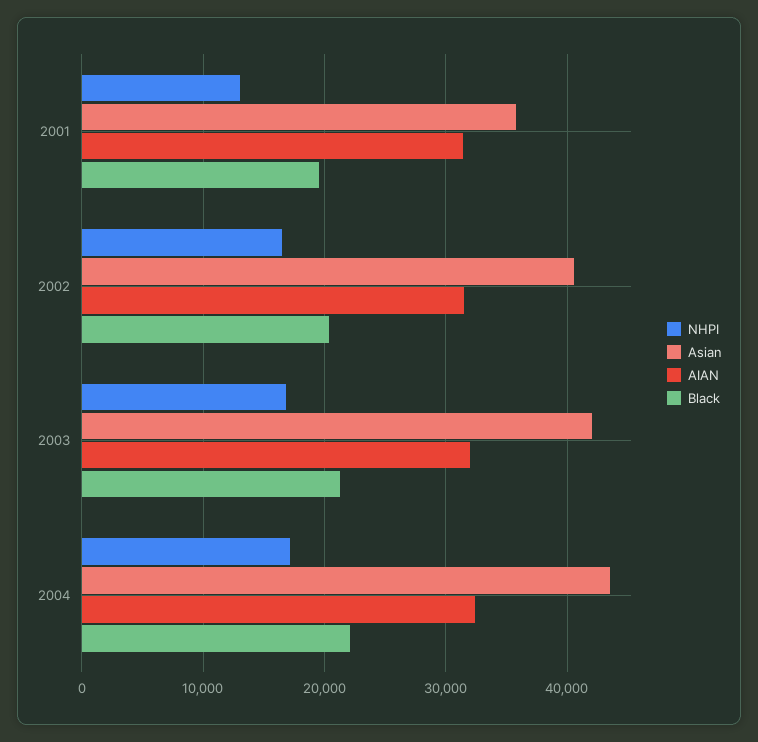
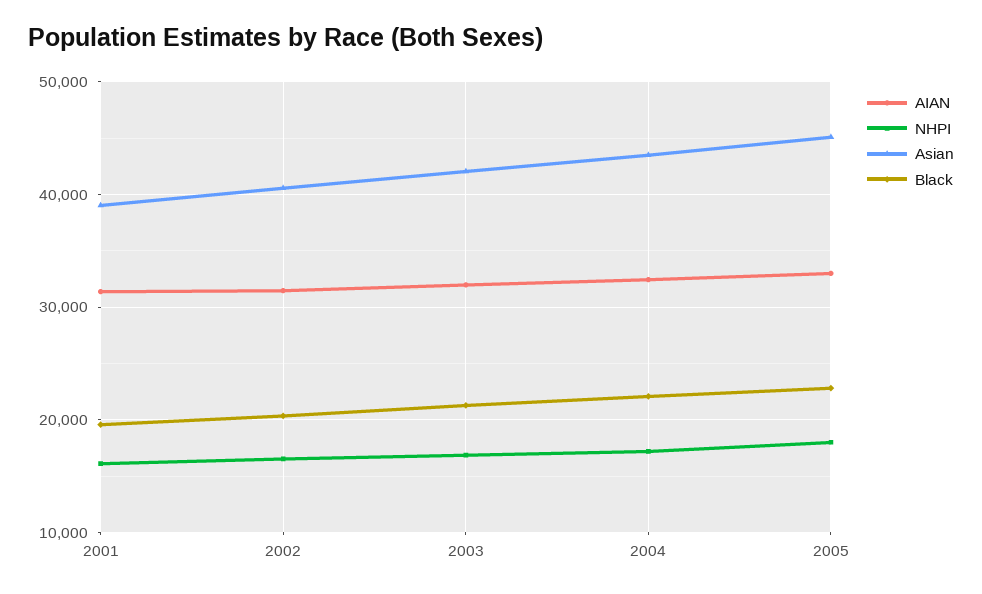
NHPI, 2001: 13000 -> 16000
Asian, 2001: 36000 -> 39000
AIAN, 2005: none -> 33000
NHPI, 2005: none -> 18000
Asian, 2005: none -> 45000
Black, 2005: none -> 23000

